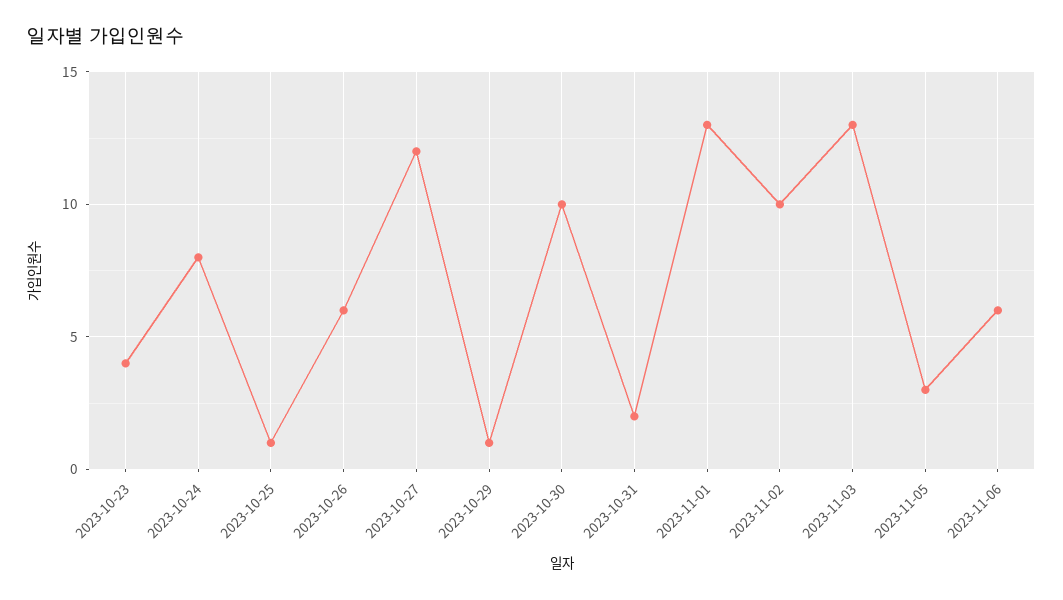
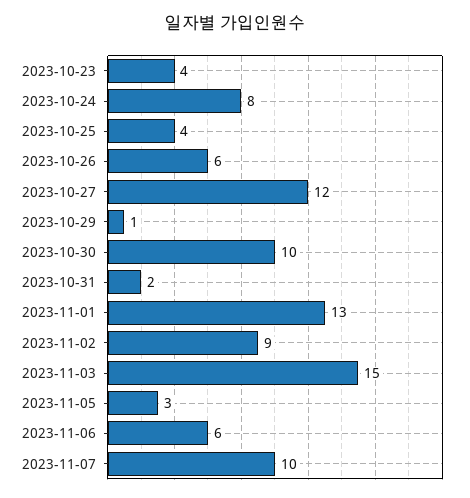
2023-10-25: 1 -> 4
2023-11-02: 10 -> 9
2023-11-03: 13 -> 15
2023-11-07: none -> 10

